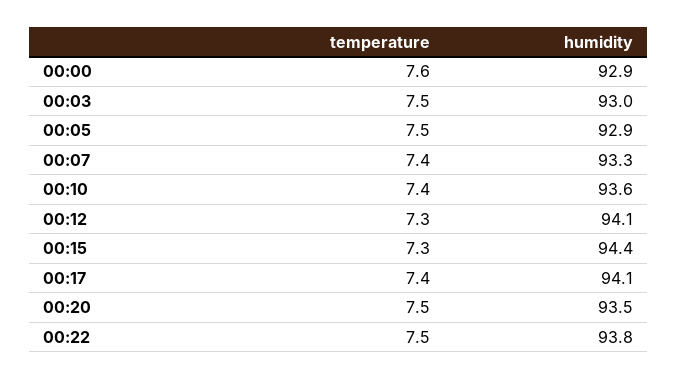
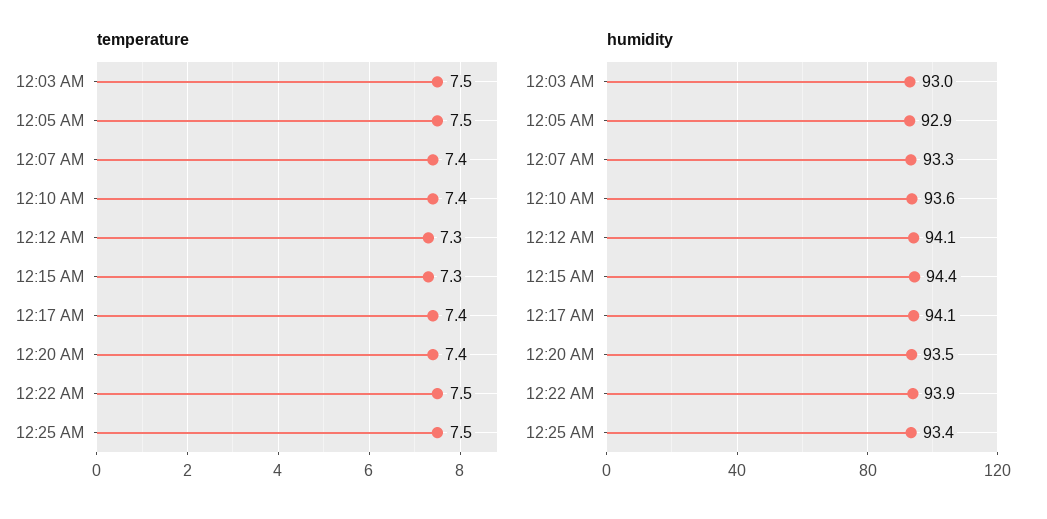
temperature, 00:00: 7.6 -> none
humidity, 00:00: 92.9 -> none
temperature, 00:20: 7.5 -> 7.4
humidity, 00:22: 93.8 -> 93.9
temperature, 12:25 AM: none -> 7.5
humidity, 12:25 AM: none -> 93.4

